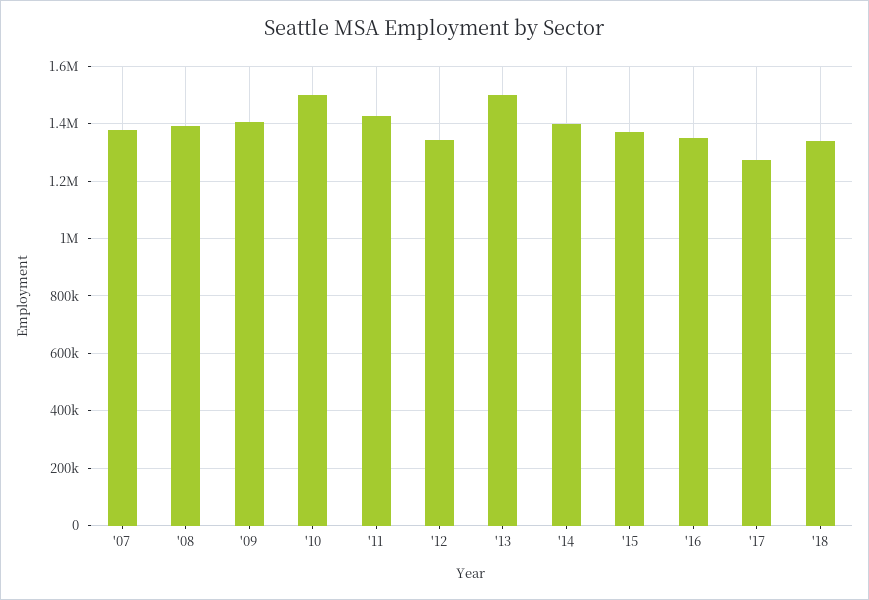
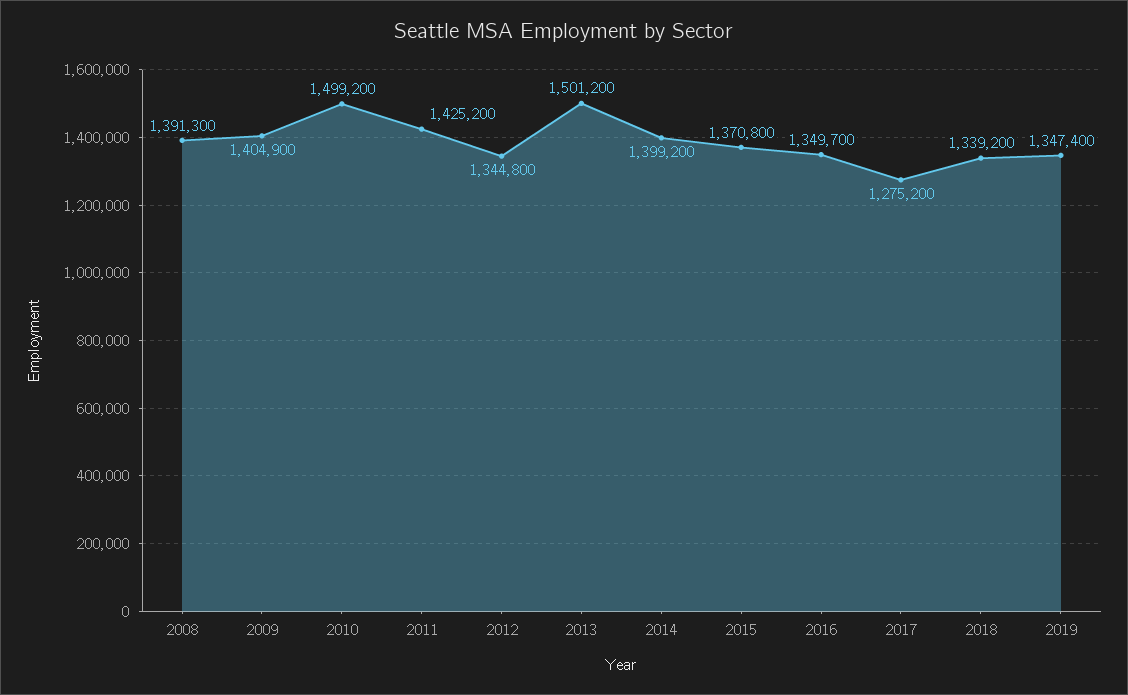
'07: 1375000 -> none
2019: none -> 1347400

